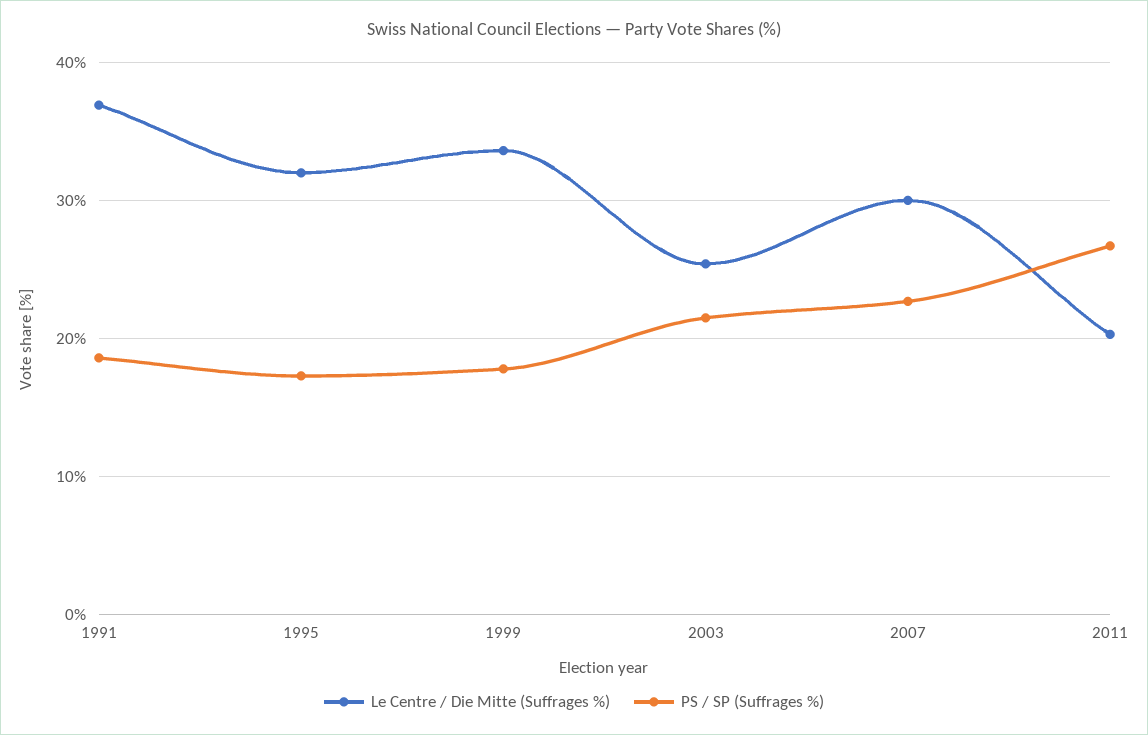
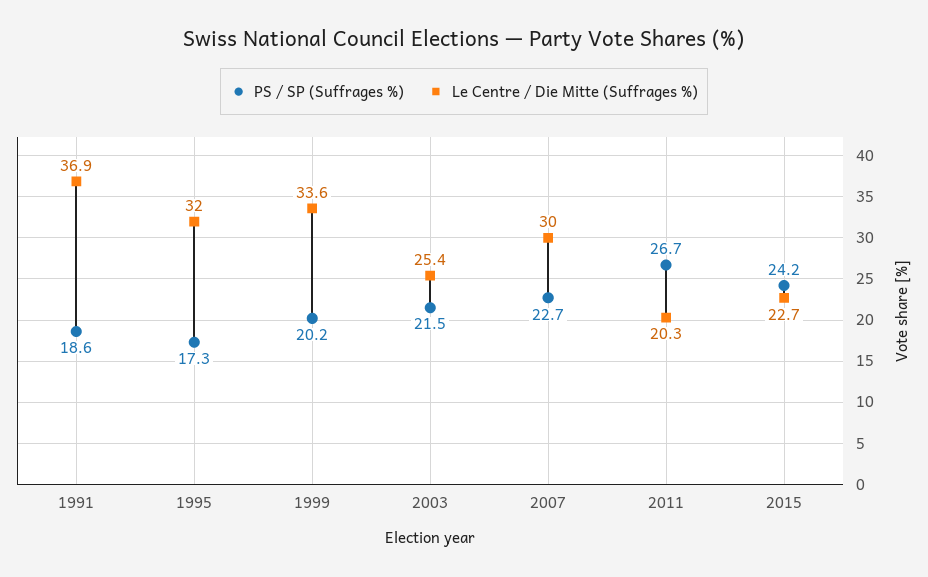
PS / SP (Suffrages %), 1999: 18 -> 20.2
PS / SP (Suffrages %), 2015: none -> 24.2
Le Centre / Die Mitte (Suffrages %), 2015: none -> 22.7

